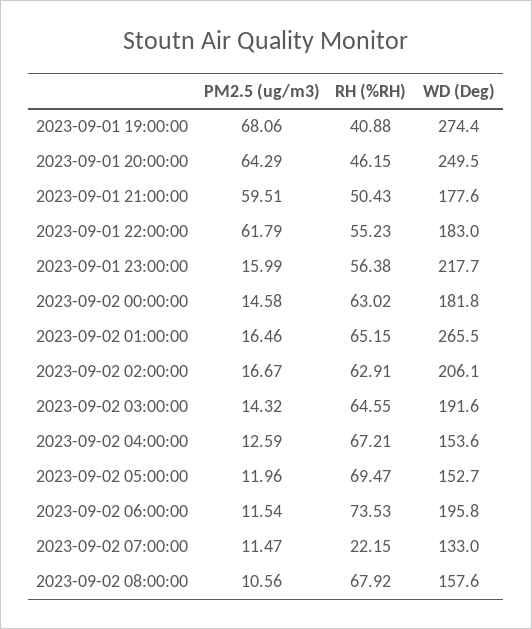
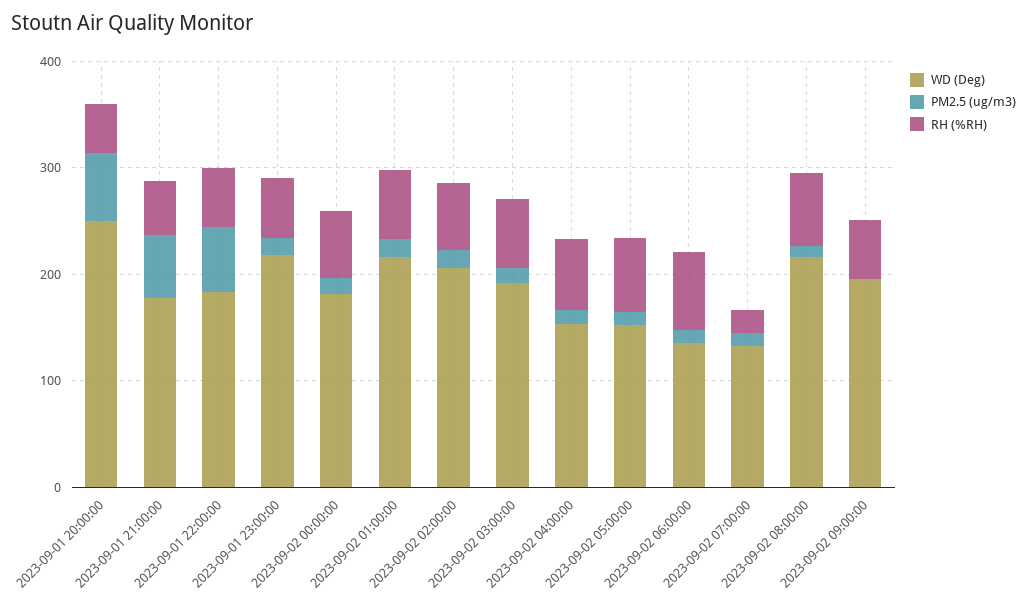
PM2.5 (ug/m3), 2023-09-01 19:00:00: 68.06 -> none
RH (%RH), 2023-09-01 19:00:00: 40.88 -> none
WD (Deg), 2023-09-01 19:00:00: 274.4 -> none
WD (Deg), 2023-09-02 01:00:00: 265.5 -> 220
WD (Deg), 2023-09-02 06:00:00: 195.8 -> 140
WD (Deg), 2023-09-02 08:00:00: 157.6 -> 220
WD (Deg), 2023-09-02 09:00:00: none -> 200
PM2.5 (ug/m3), 2023-09-02 09:00:00: none -> 0
RH (%RH), 2023-09-02 09:00:00: none -> 60

